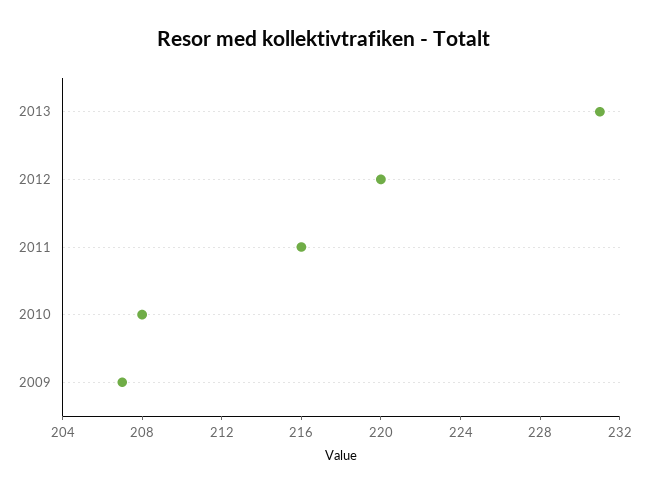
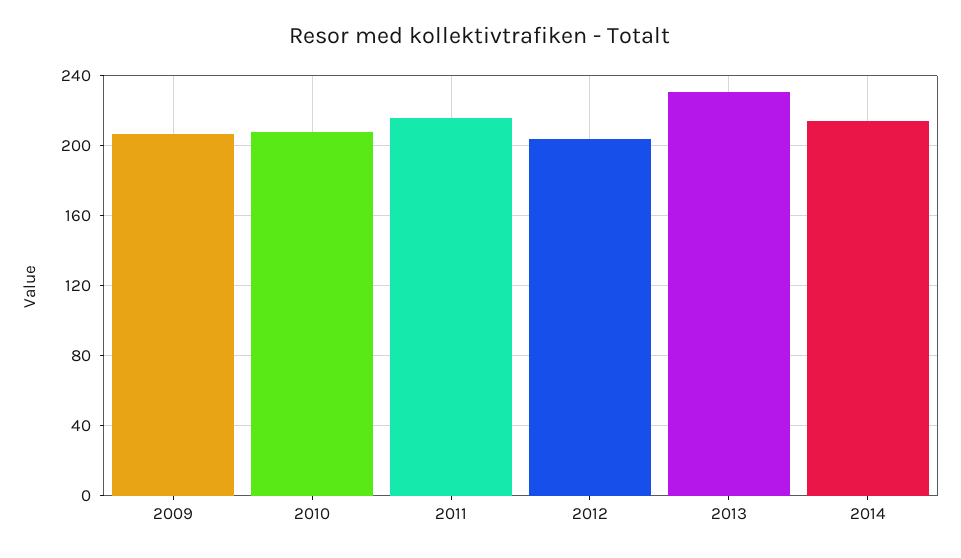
2012: 220 -> 205
2014: none -> 215

